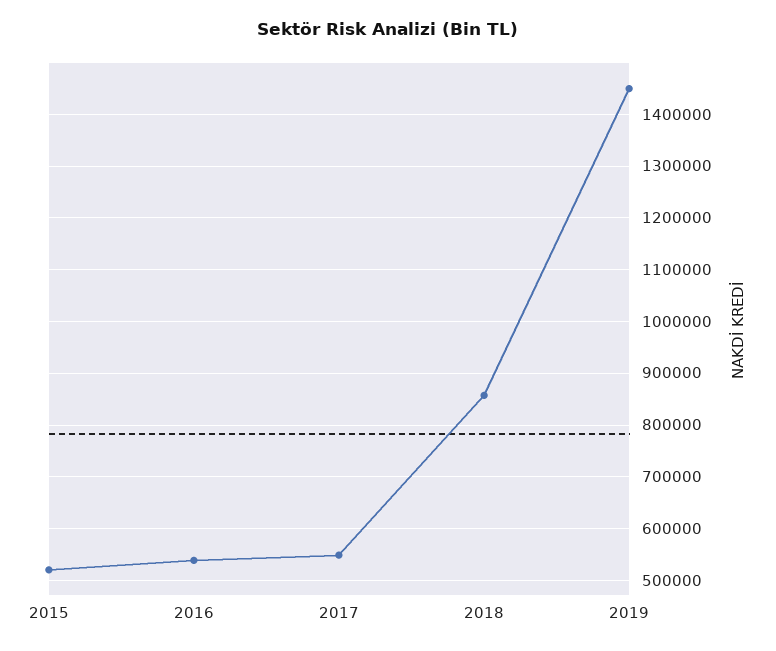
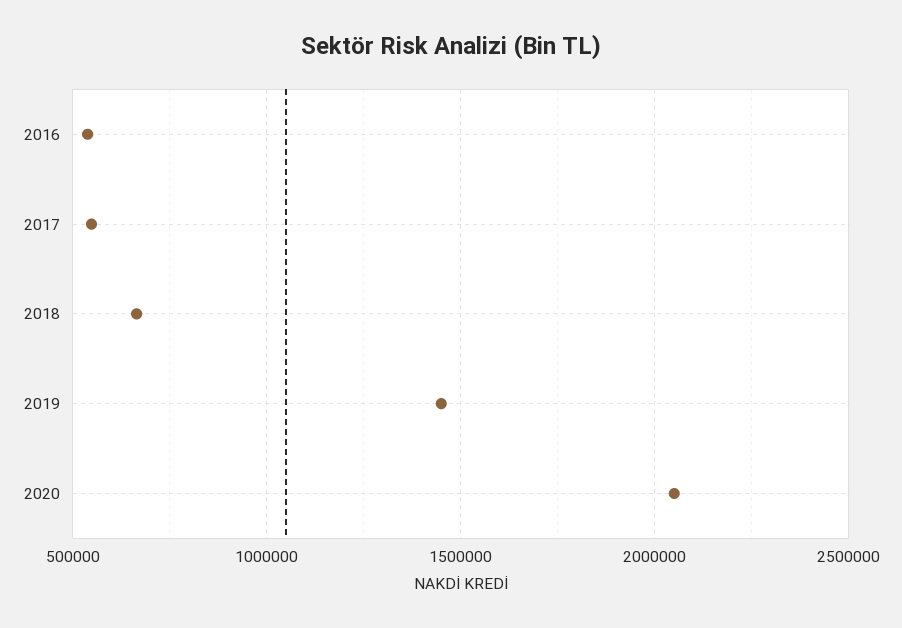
2015: 520000 -> none
2018: 860000 -> 650000
2020: none -> 2050000

